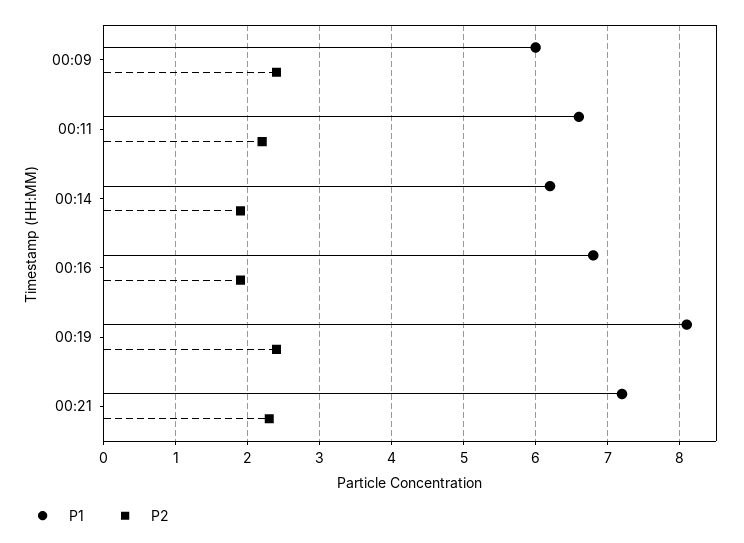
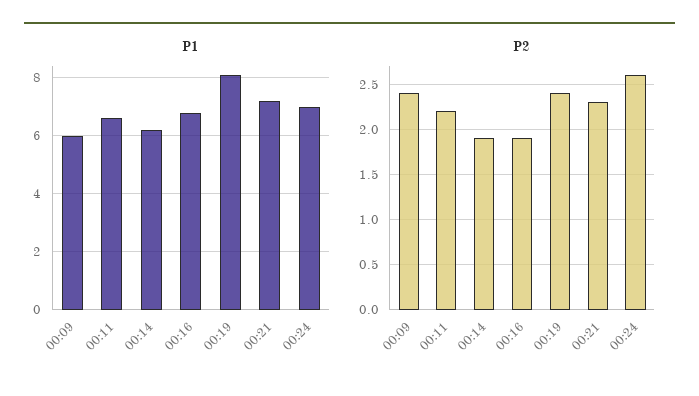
P1, 00:24: none -> 7
P2, 00:24: none -> 2.6

